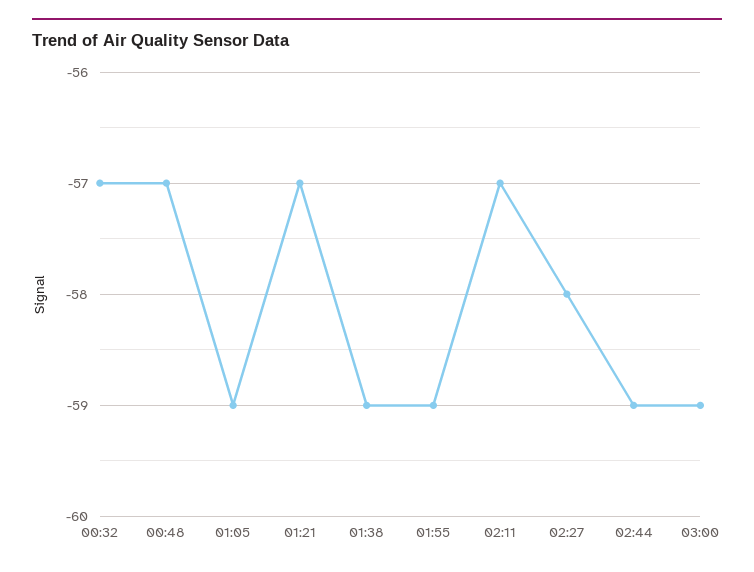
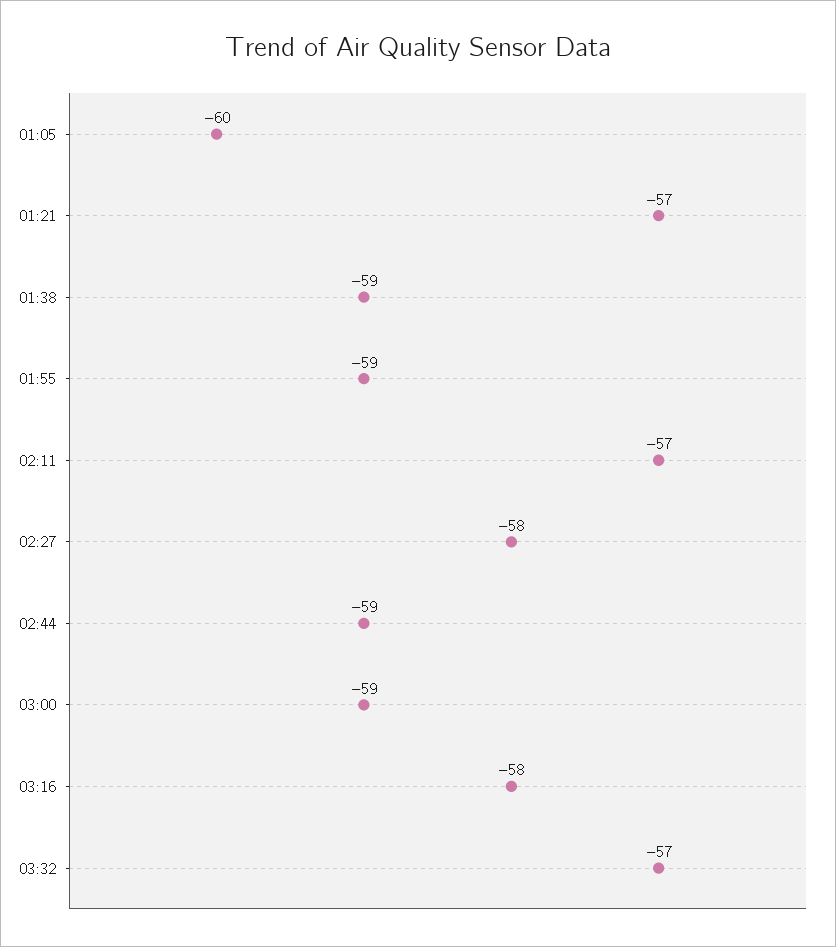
00:32: -57 -> none
00:48: -57 -> none
01:05: -59 -> -60
03:16: none -> -58
03:32: none -> -57

